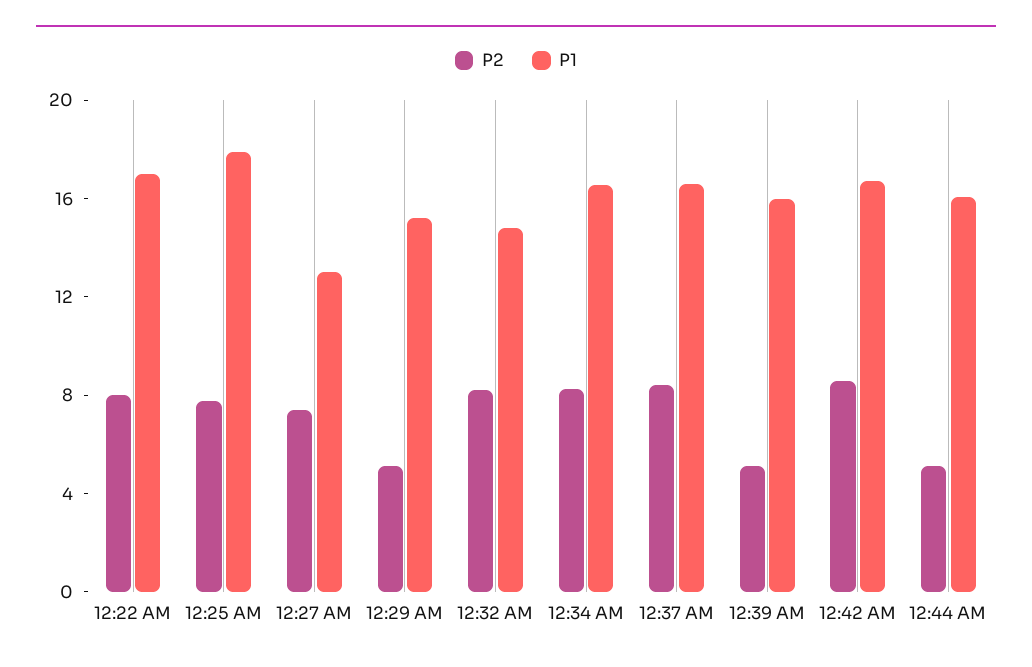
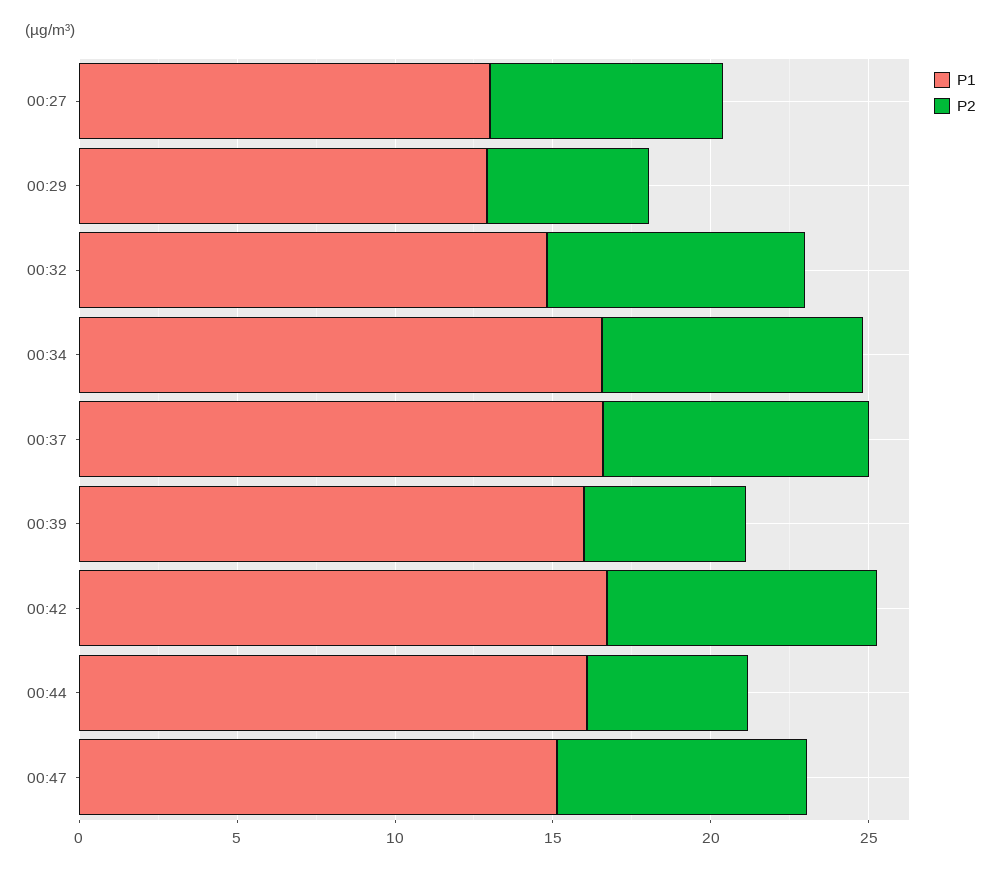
P2, 12:22 AM: 8 -> none
P1, 12:22 AM: 17 -> none
P2, 12:25 AM: 8 -> none
P1, 12:25 AM: 18 -> none
P1, 12:29 AM: 15 -> 13
P1, 00:47: none -> 15
P2, 00:47: none -> 8

